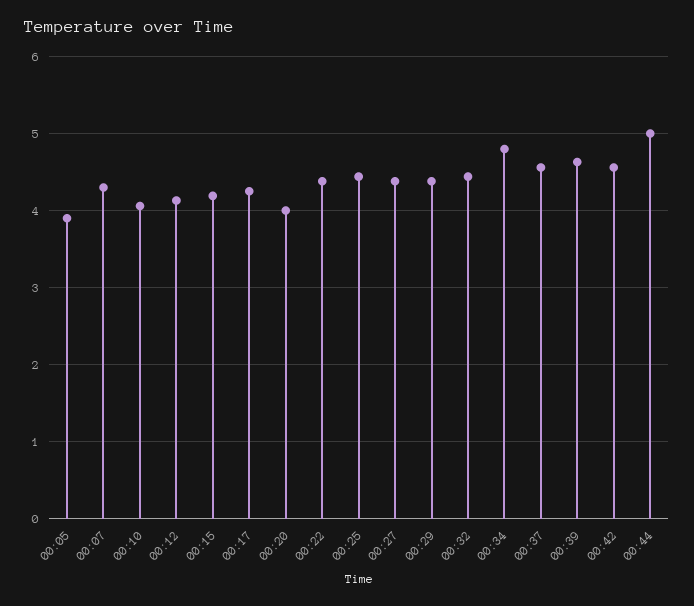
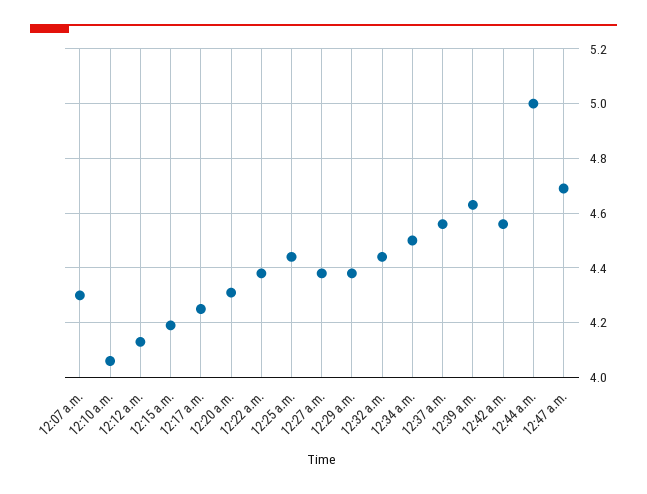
00:05: 3.9 -> none
00:20: 4 -> 4.3
00:34: 4.8 -> 4.5
12:47 a.m.: none -> 4.7

